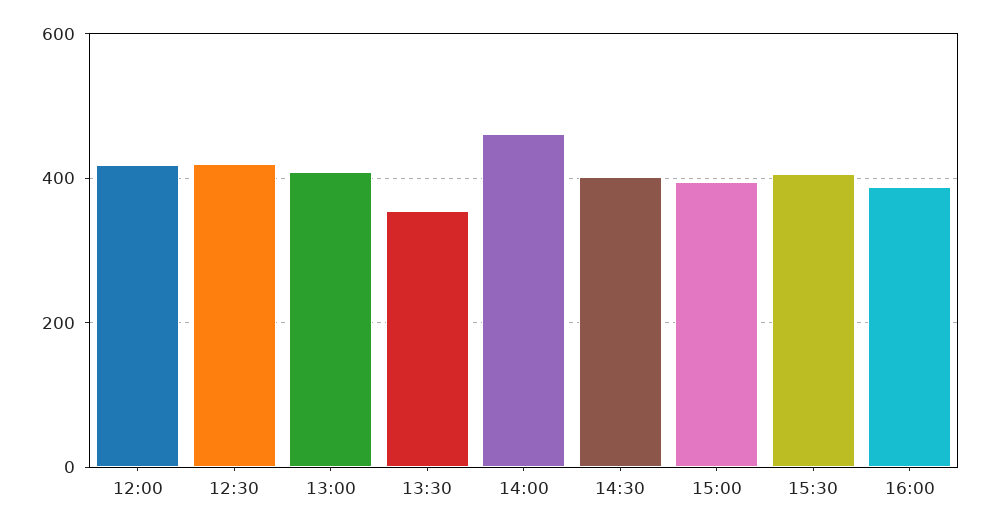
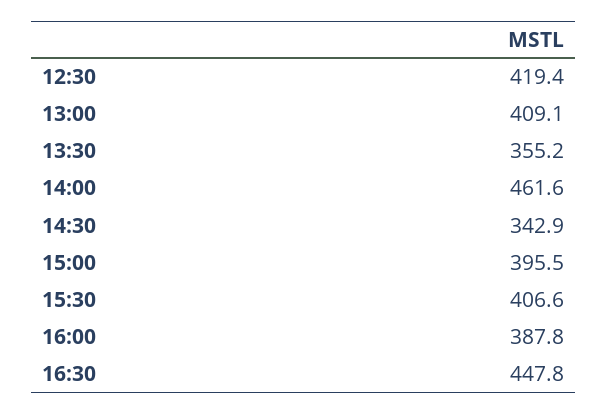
12:00: 420 -> none
14:30: 400 -> 342.9
16:30: none -> 447.8

